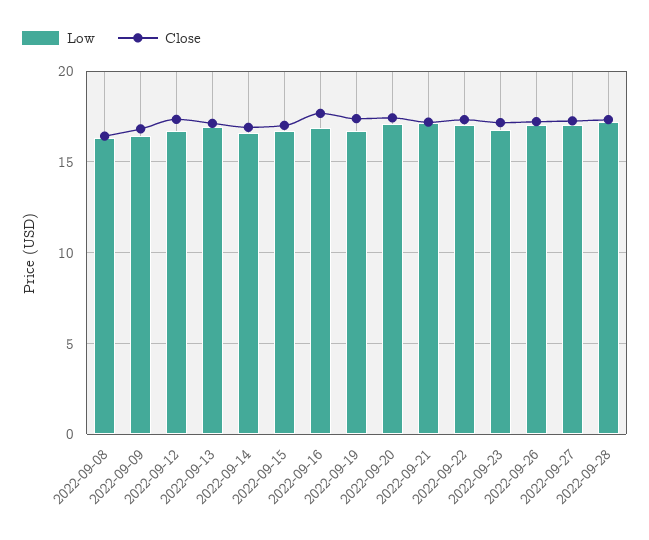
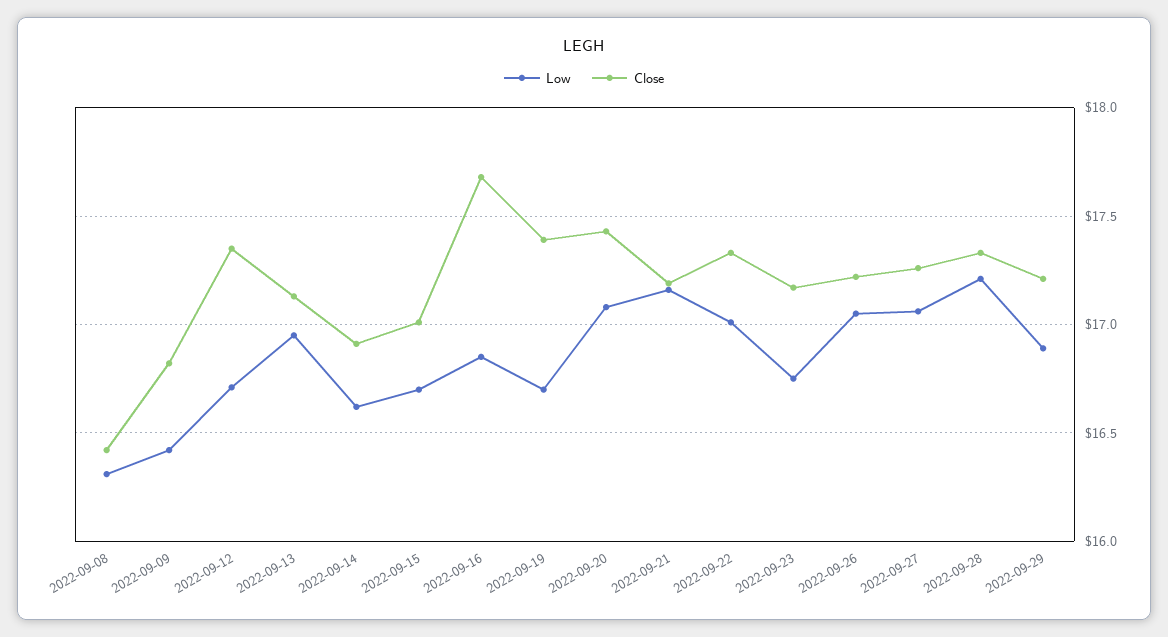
Low, 2022-09-29: none -> 16.9
Close, 2022-09-29: none -> 17.2

